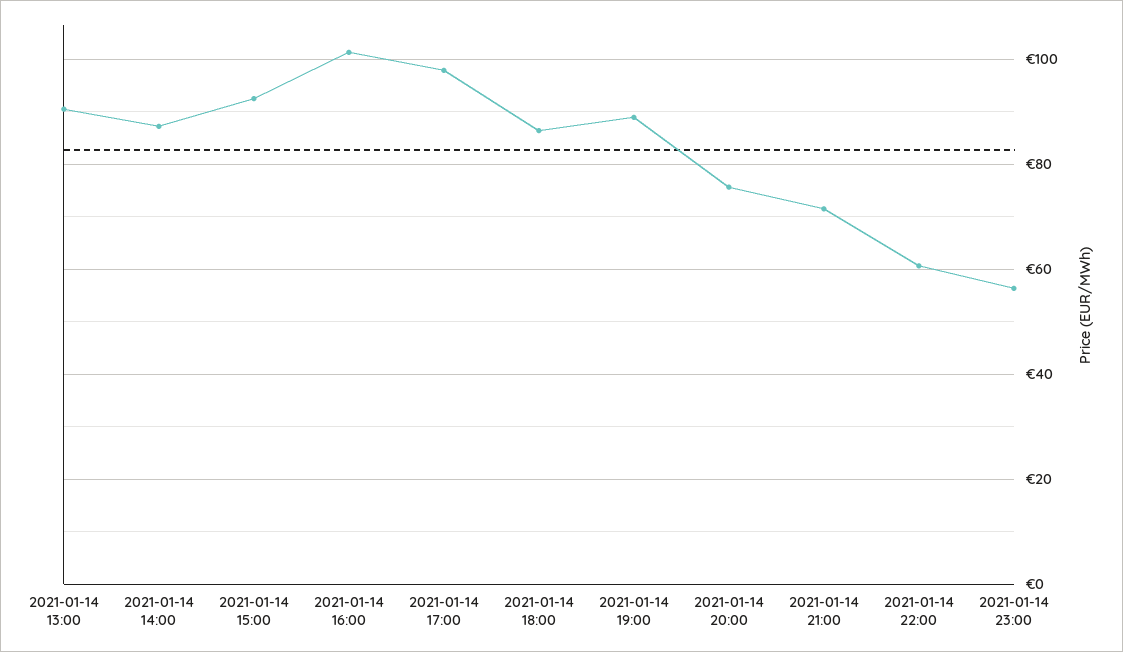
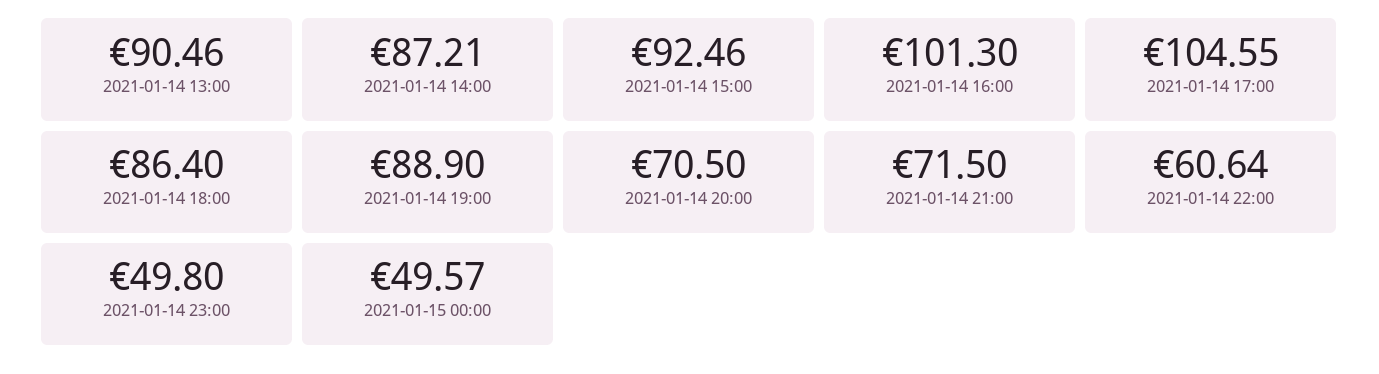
2021-01-14 17:00: 98 -> 104.55
2021-01-14 20:00: 76 -> 70.5
2021-01-14 23:00: 56 -> 49.8
2021-01-15 00:00: none -> 49.57

